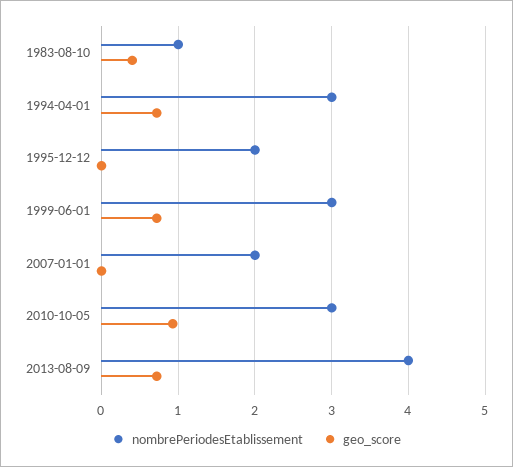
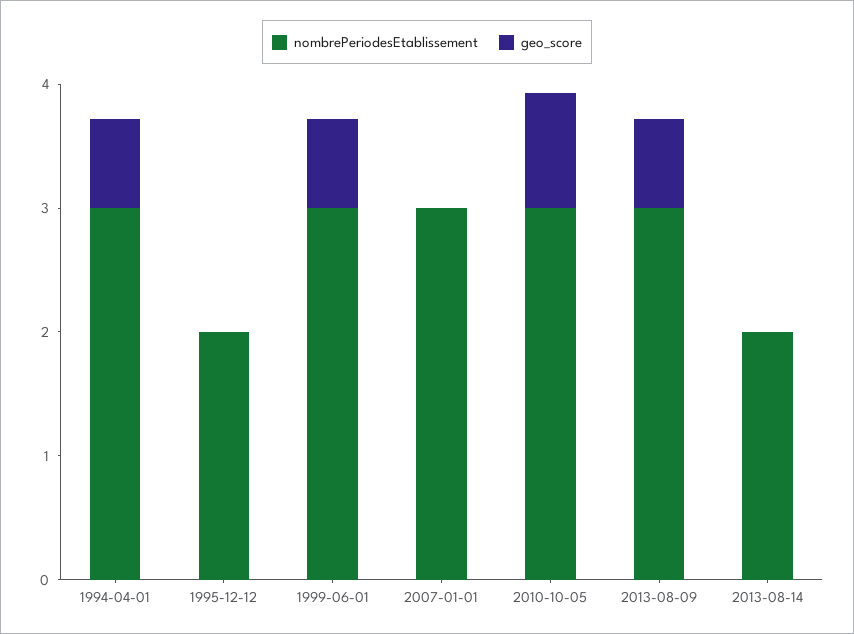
nombrePeriodesEtablissement, 1983-08-10: 1 -> none
geo_score, 1983-08-10: 0.4 -> none
nombrePeriodesEtablissement, 2007-01-01: 2 -> 3
nombrePeriodesEtablissement, 2013-08-09: 4 -> 3
nombrePeriodesEtablissement, 2013-08-14: none -> 2
geo_score, 2013-08-14: none -> 0

